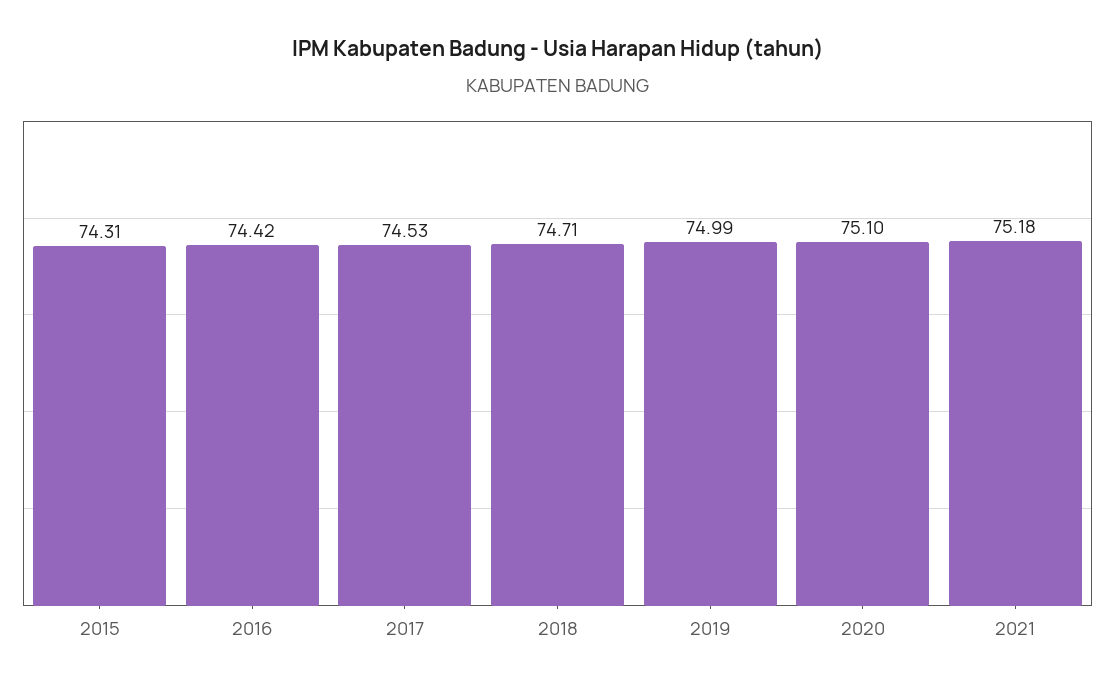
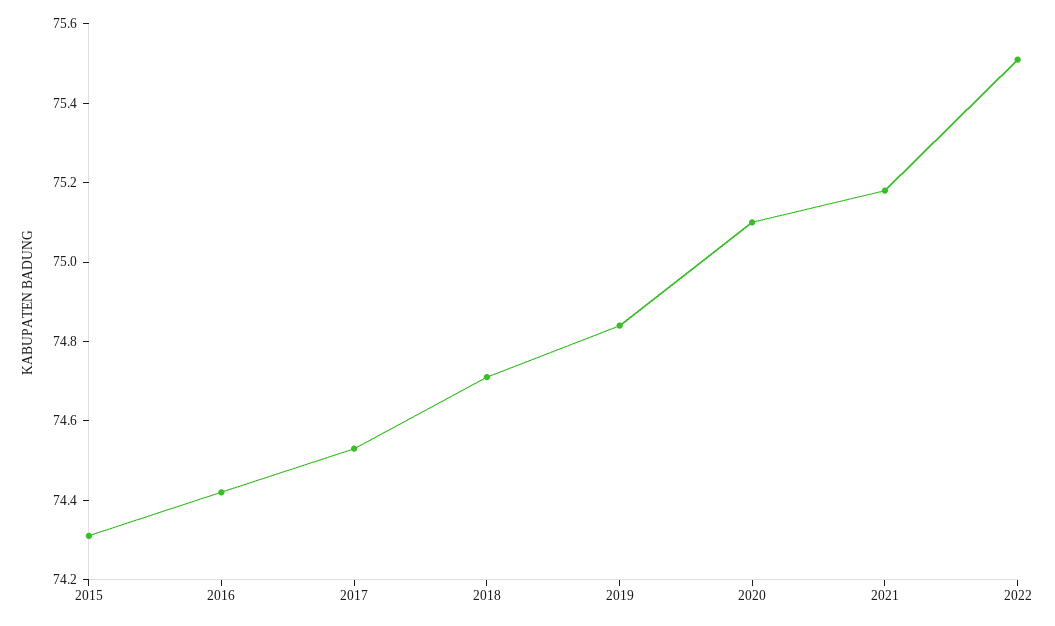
2019: 74.99 -> 74.85
2022: none -> 75.5

